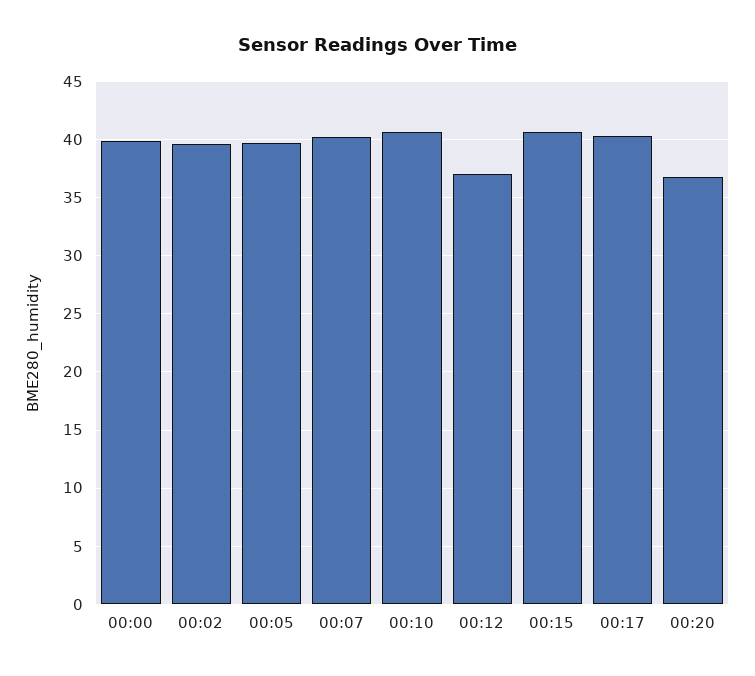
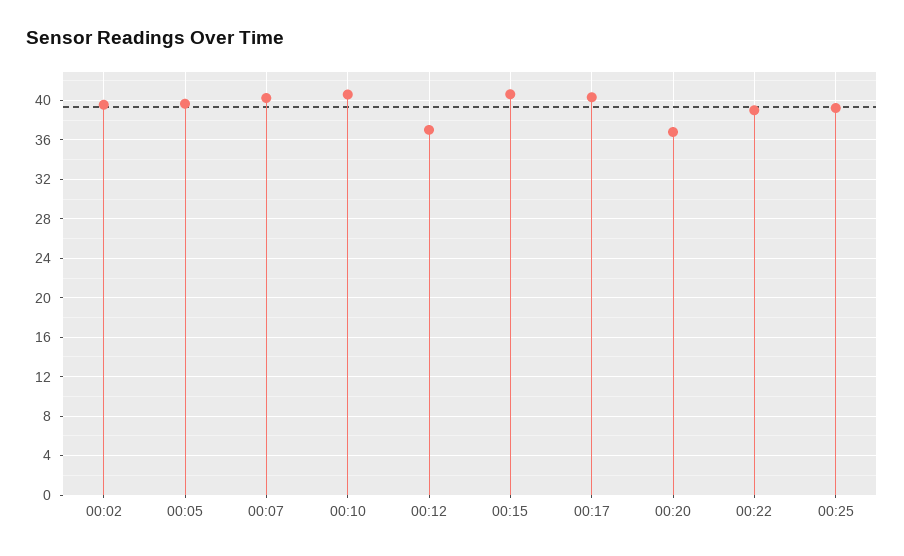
00:00: 40 -> none
00:22: none -> 39
00:25: none -> 39

